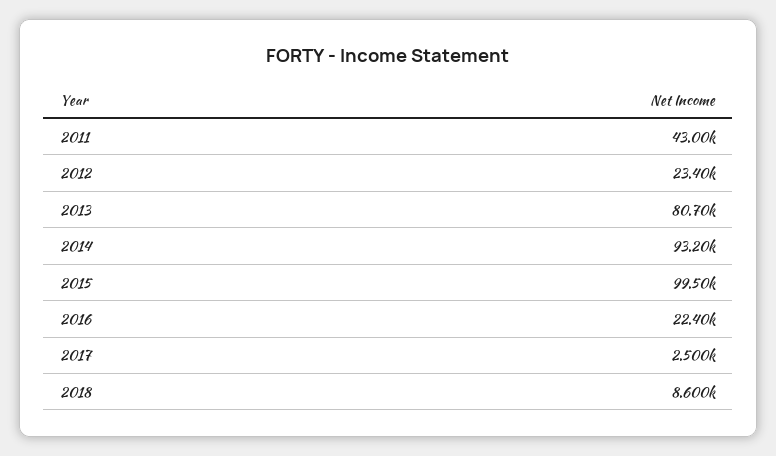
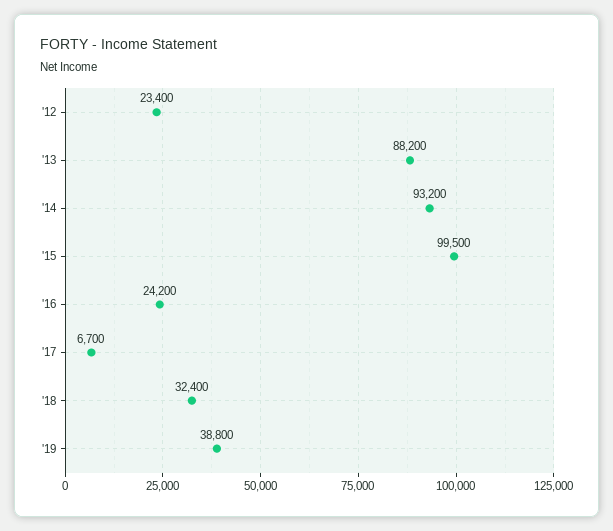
2011: 43000 -> none
2013: 80700 -> 88200
2016: 22400 -> 24200
2017: 2500 -> 6700
2018: 8600 -> 32400
'19: none -> 38800

